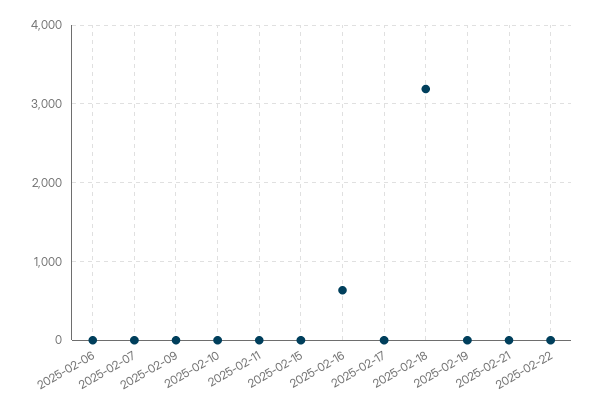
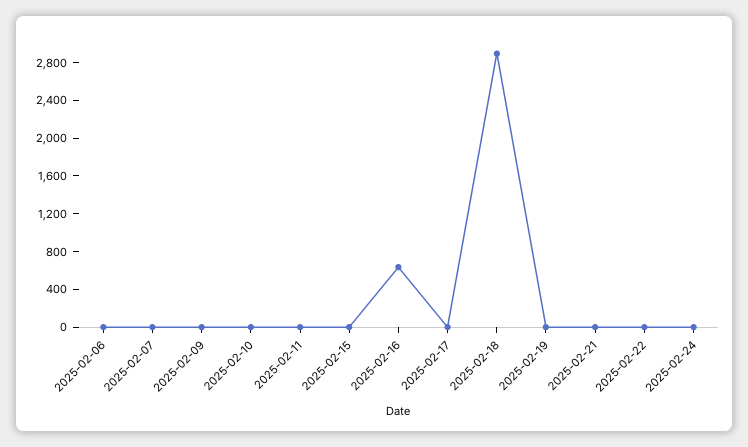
2025-02-18: 3200 -> 2900
2025-02-24: none -> 0

